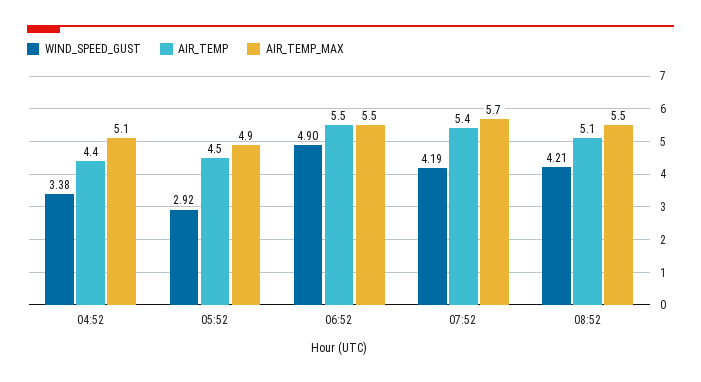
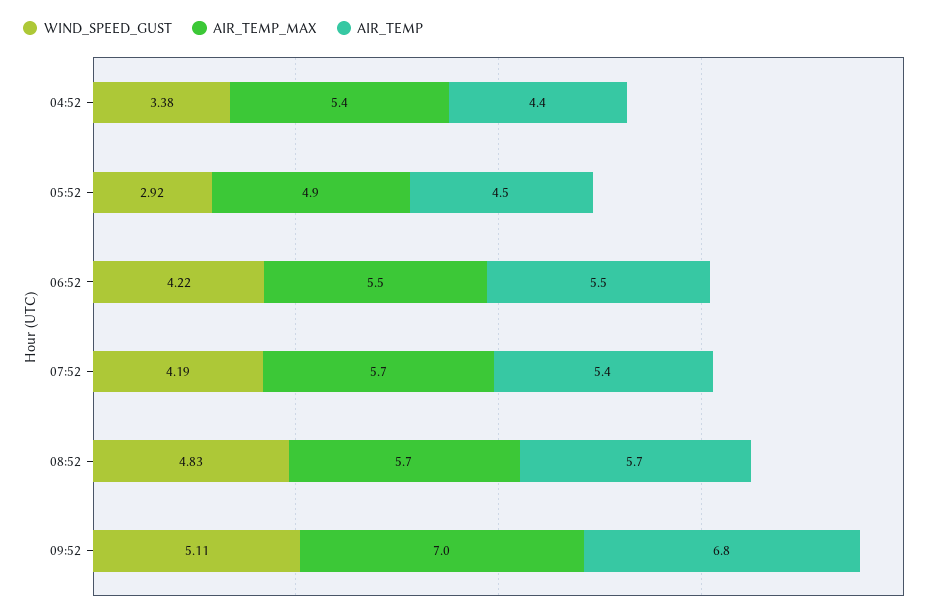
AIR_TEMP_MAX, 04:52: 5.1 -> 5.4
WIND_SPEED_GUST, 06:52: 4.9 -> 4.22
WIND_SPEED_GUST, 08:52: 4.21 -> 4.83
AIR_TEMP, 08:52: 5.1 -> 5.7
AIR_TEMP_MAX, 08:52: 5.5 -> 5.7
WIND_SPEED_GUST, 09:52: none -> 5.11
AIR_TEMP_MAX, 09:52: none -> 7
AIR_TEMP, 09:52: none -> 6.8

